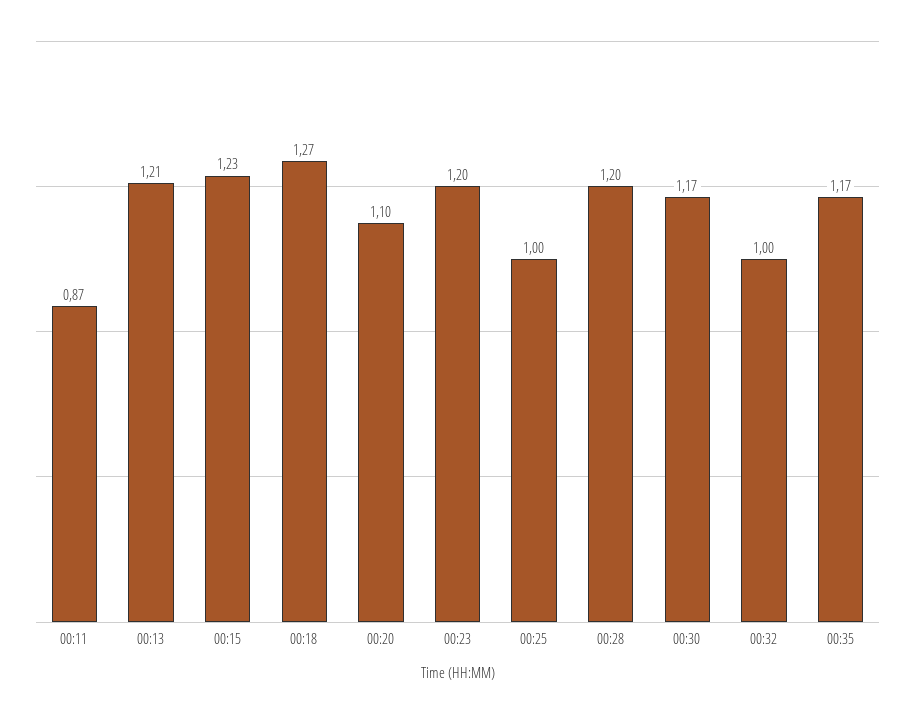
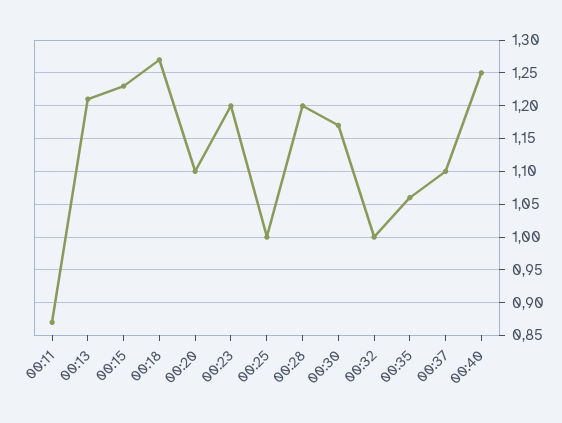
00:35: 1.17 -> 1.06
00:37: none -> 1.1
00:40: none -> 1.25

